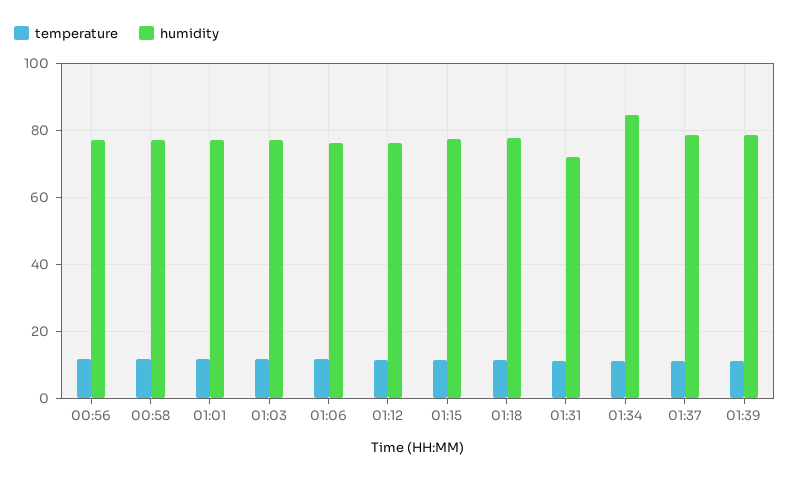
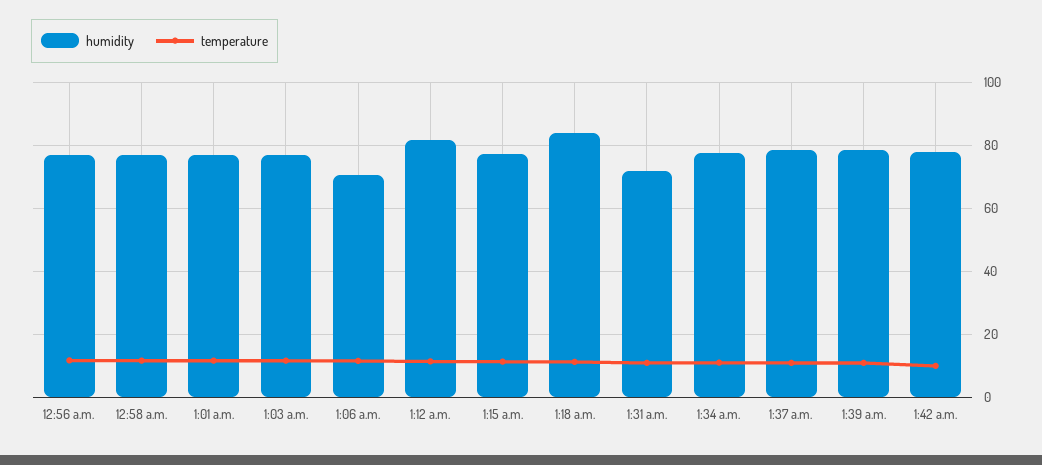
humidity, 01:06: 76 -> 70
humidity, 01:12: 76 -> 82
humidity, 01:18: 78 -> 84
humidity, 01:34: 84 -> 78
humidity, 1:42 a.m.: none -> 78
temperature, 1:42 a.m.: none -> 10

